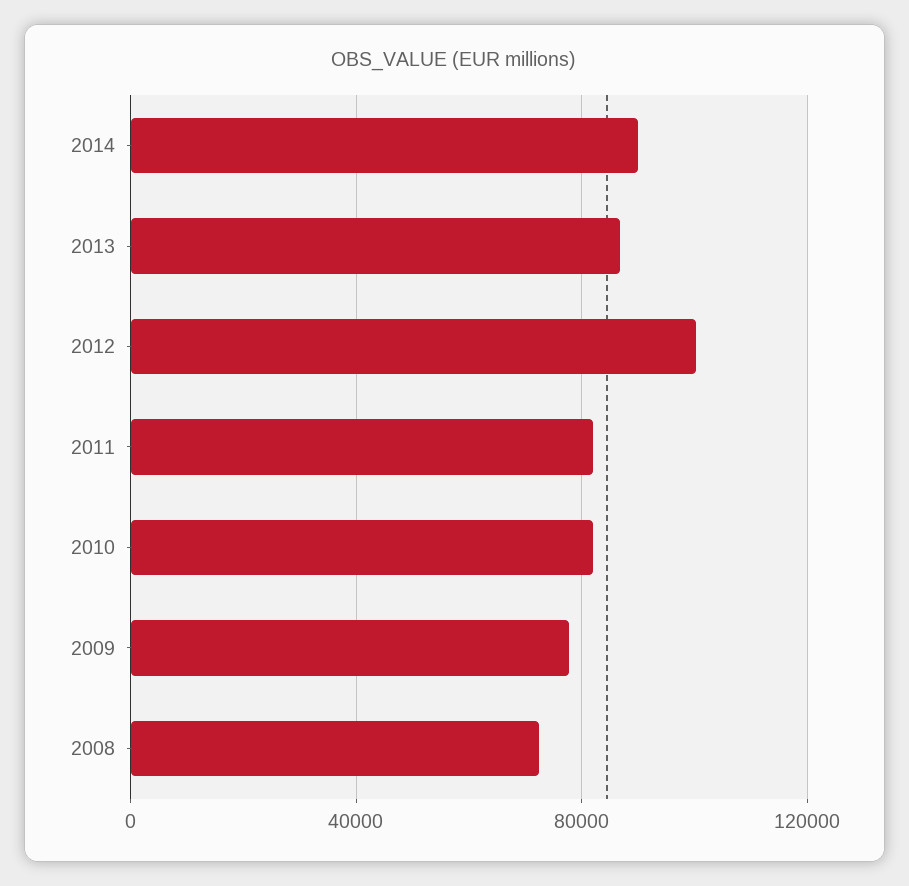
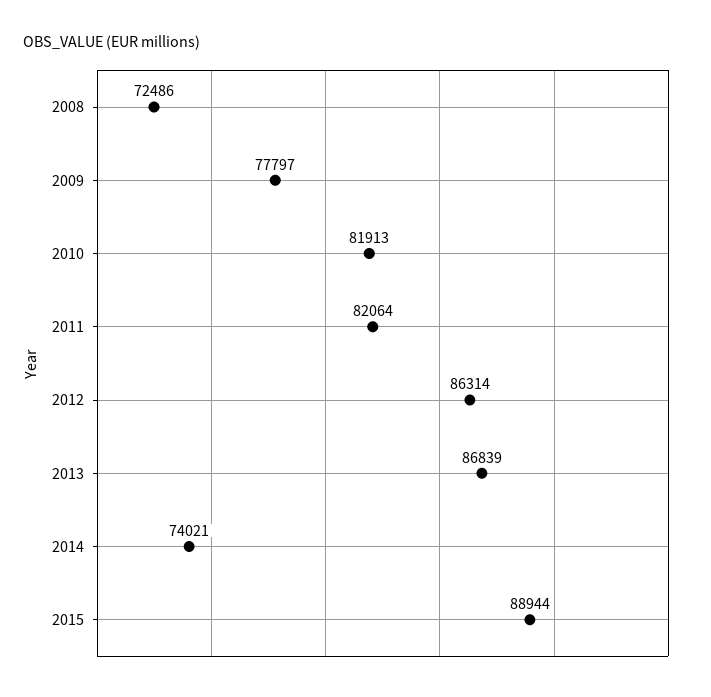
2014: 90000 -> 74021
2012: 100000 -> 86314
2015: none -> 88944

